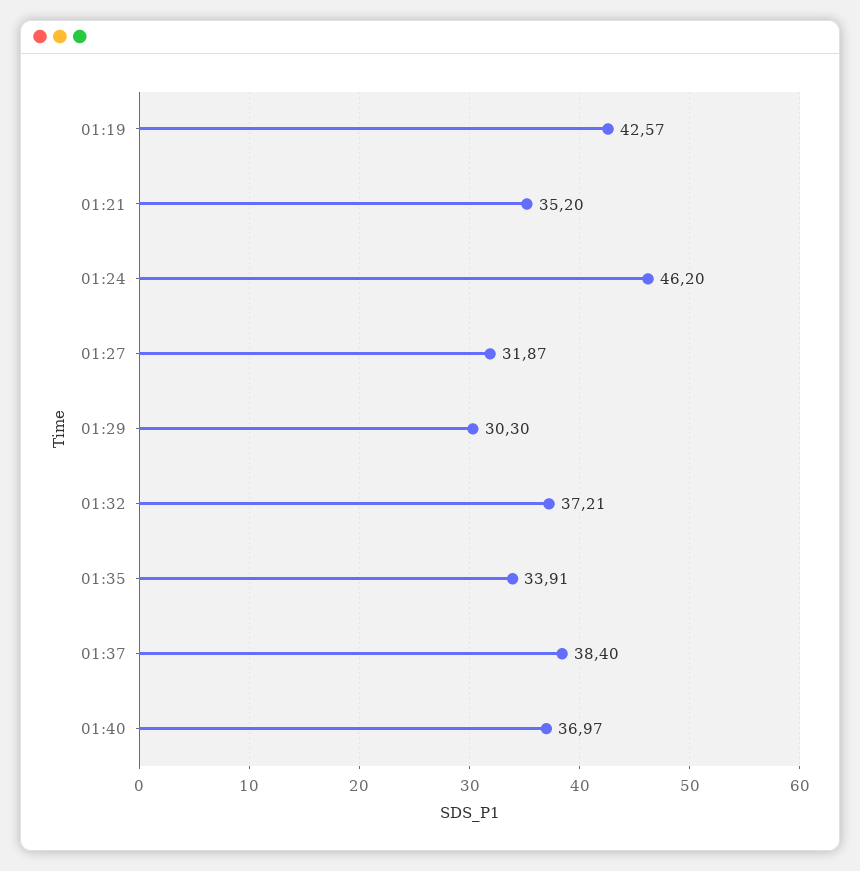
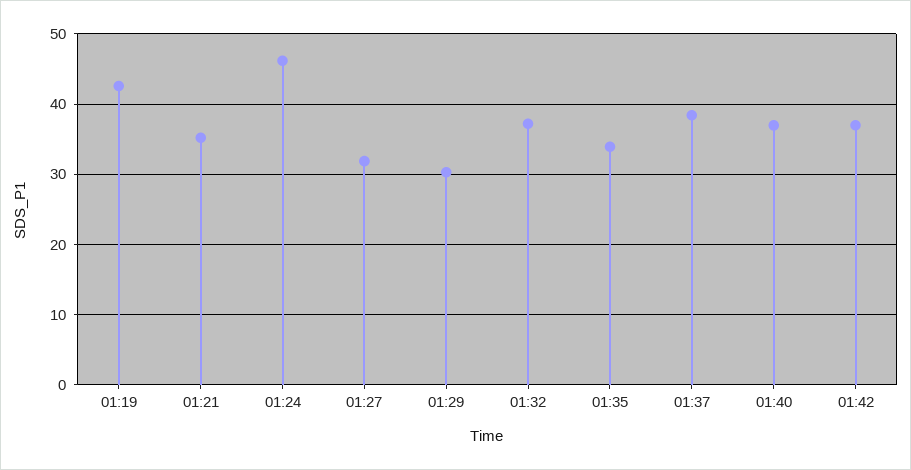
01:42: none -> 37

